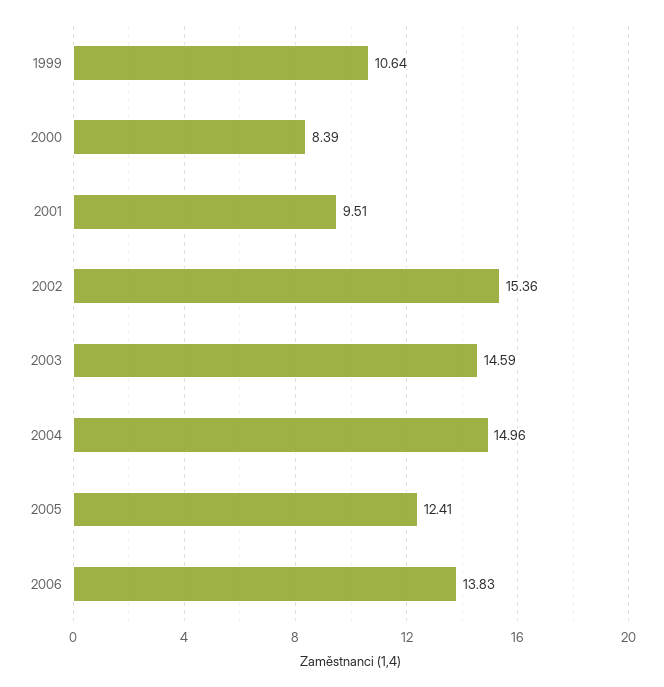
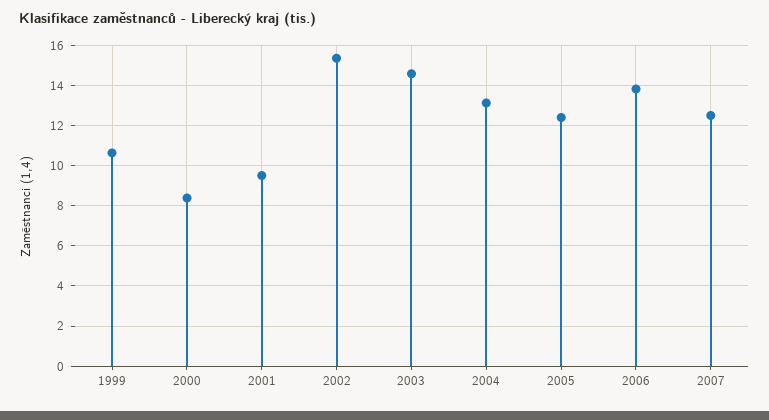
2004: 14.96 -> 13
2007: none -> 12.5

